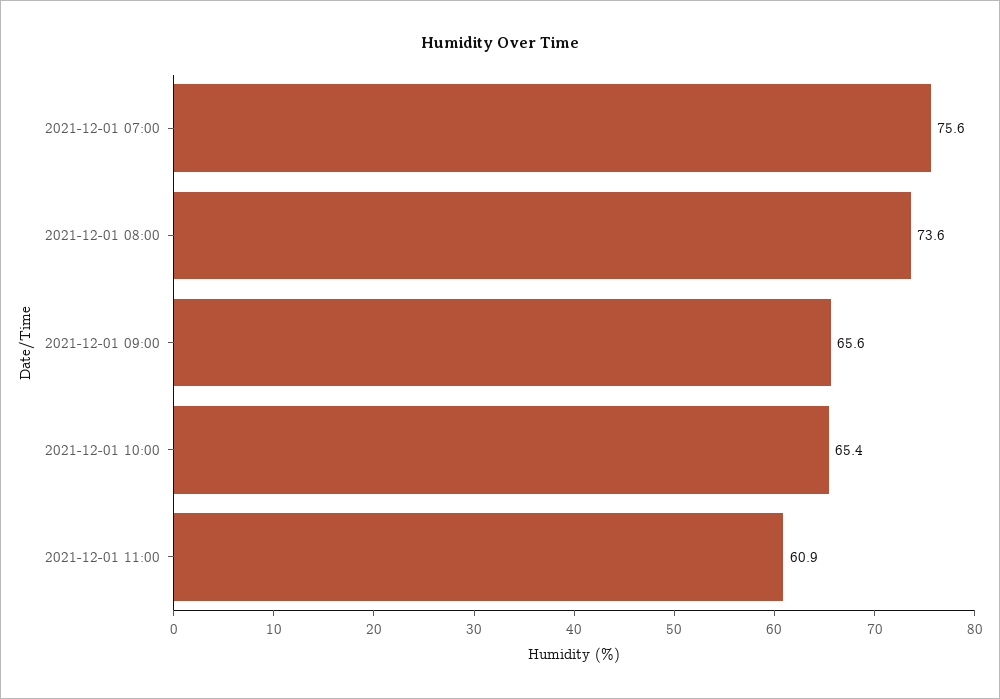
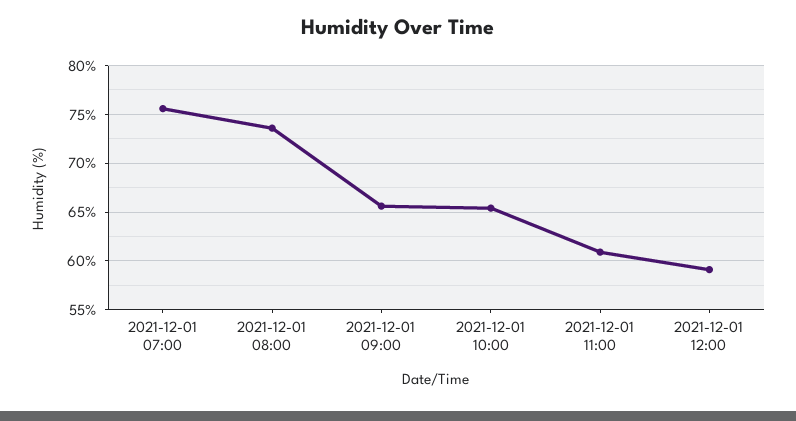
2021-12-01 12:00: none -> 59

